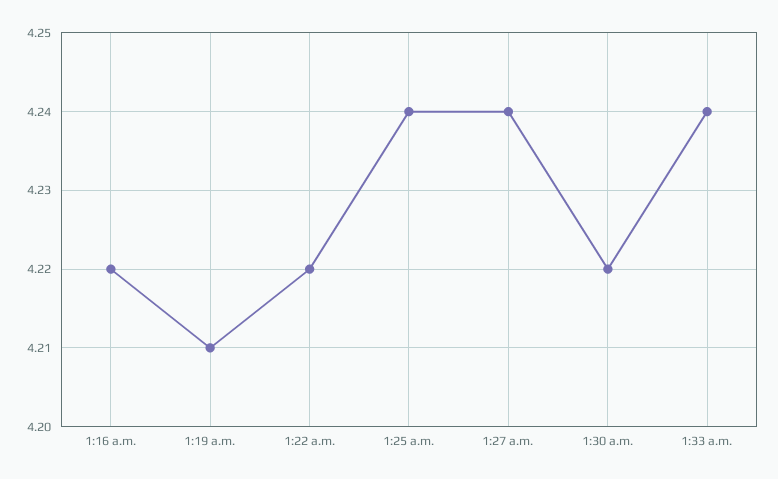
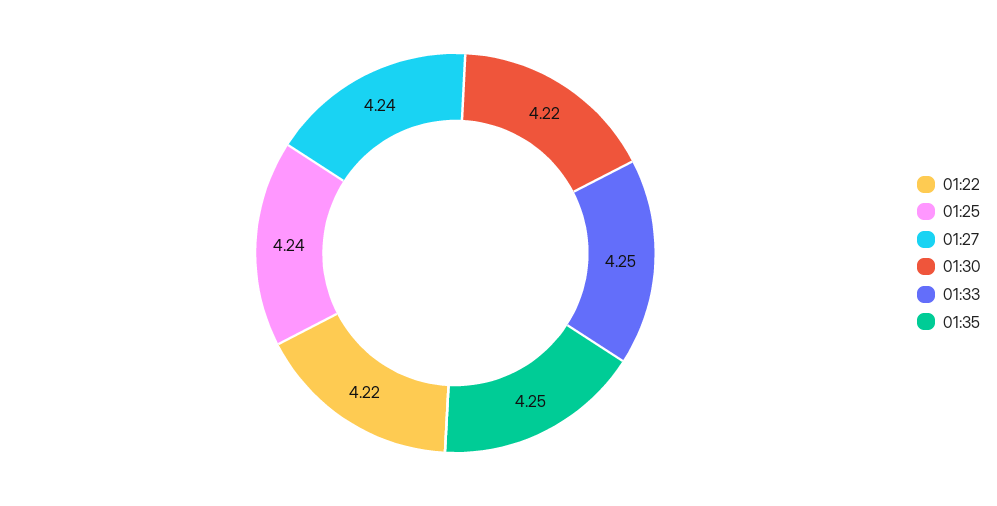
1:16 a.m.: 4.22 -> none
1:19 a.m.: 4.21 -> none
1:33 a.m.: 4.24 -> 4.25
01:35: none -> 4.25

